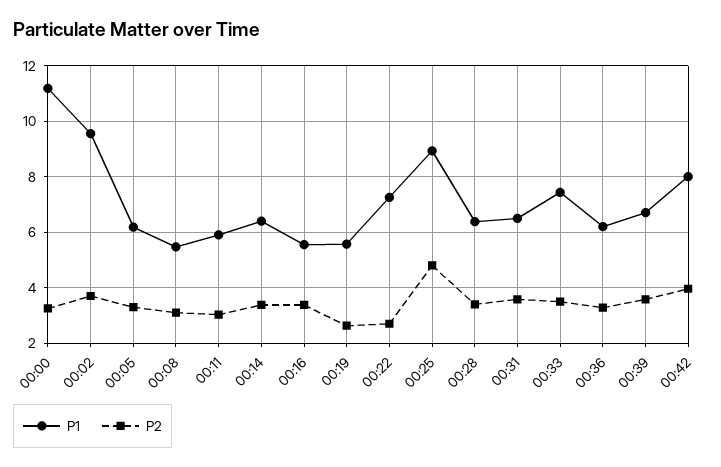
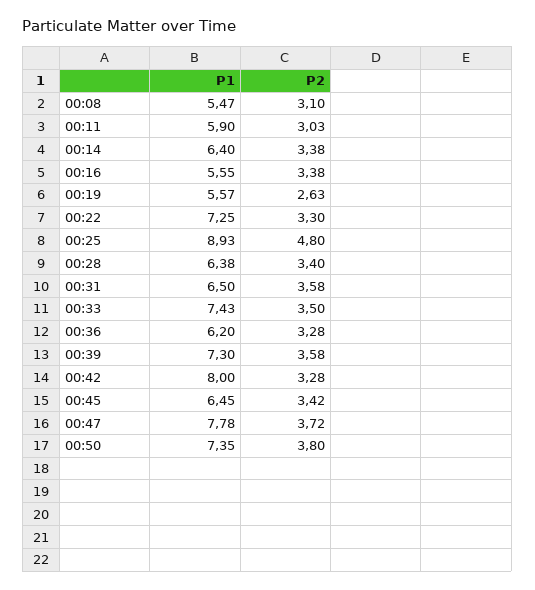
P1, 00:00: 11.25 -> none
P2, 00:00: 3.25 -> none
P1, 00:02: 9.5 -> none
P2, 00:02: 3.75 -> none
P1, 00:05: 6.25 -> none
P2, 00:05: 3.25 -> none
P2, 00:22: 2.75 -> 3.3
P1, 00:39: 6.75 -> 7.3
P2, 00:42: 4 -> 3.28
P1, 00:45: none -> 6.45
P2, 00:45: none -> 3.42
P1, 00:47: none -> 7.78
P2, 00:47: none -> 3.72
P1, 00:50: none -> 7.35
P2, 00:50: none -> 3.8

